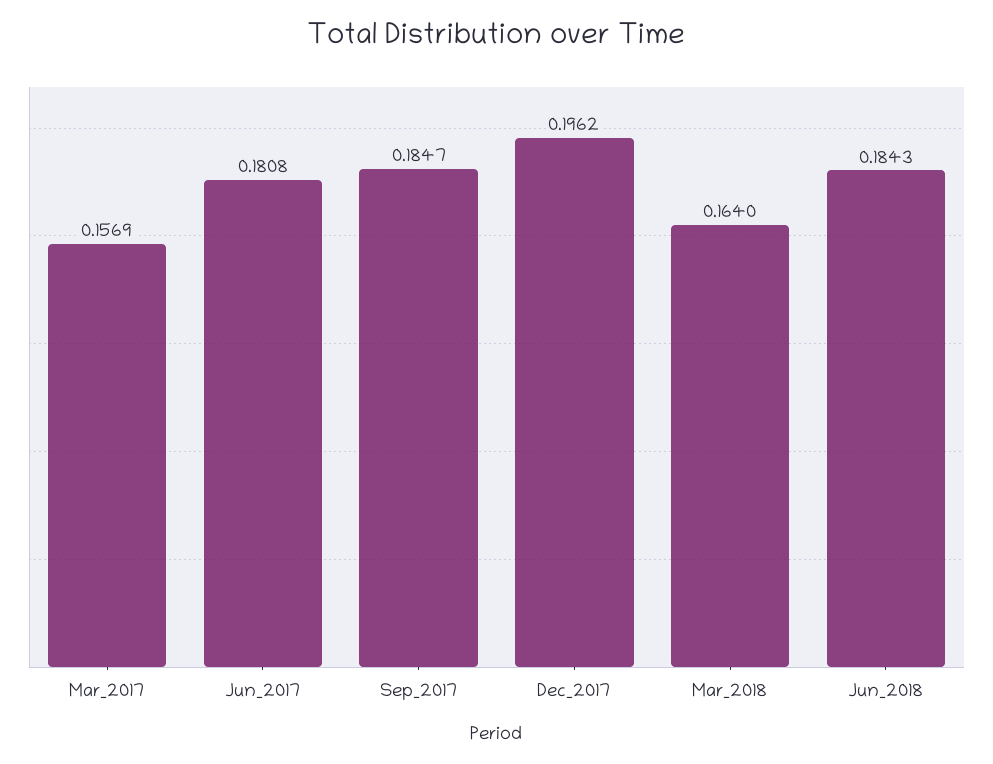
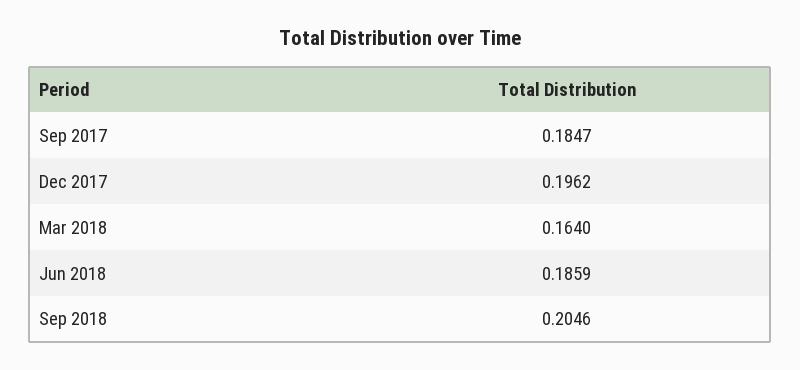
Mar_2017: 0.1569 -> none
Jun_2017: 0.1808 -> none
Jun_2018: 0.1843 -> 0.1859
Sep 2018: none -> 0.2046

